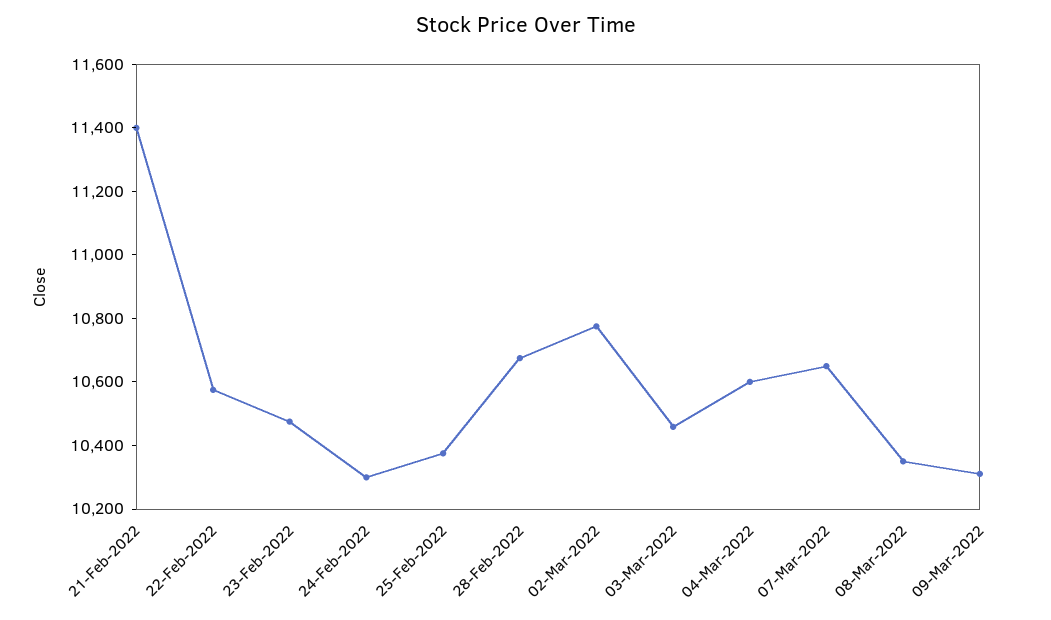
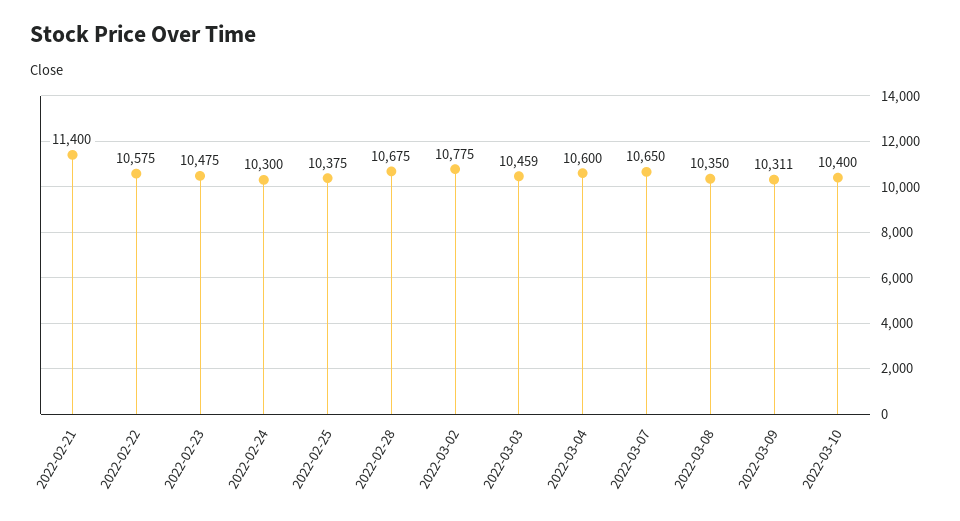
2022-03-10: none -> 10400

